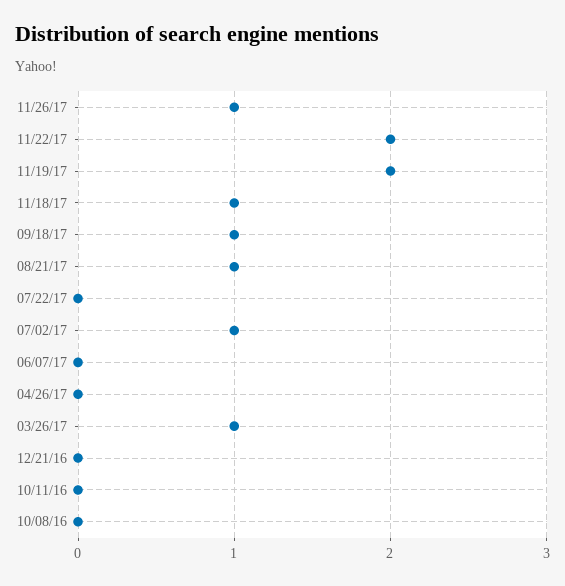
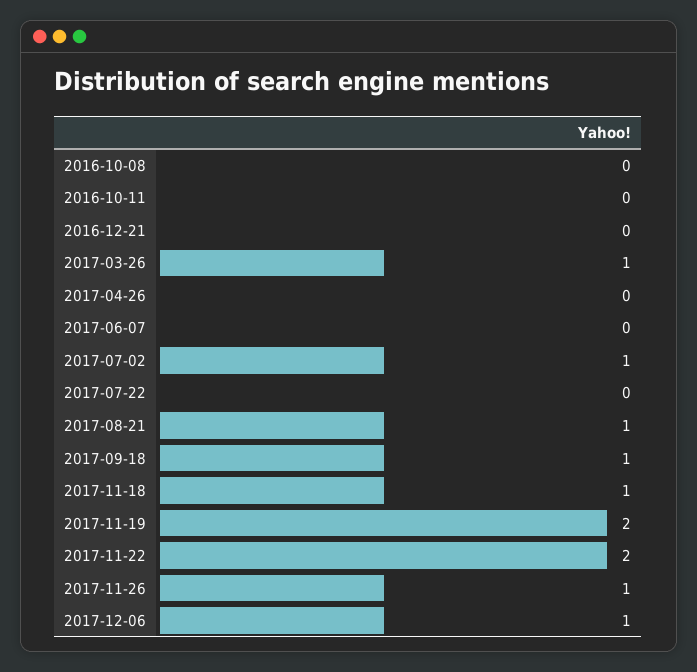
2017-12-06: none -> 1

